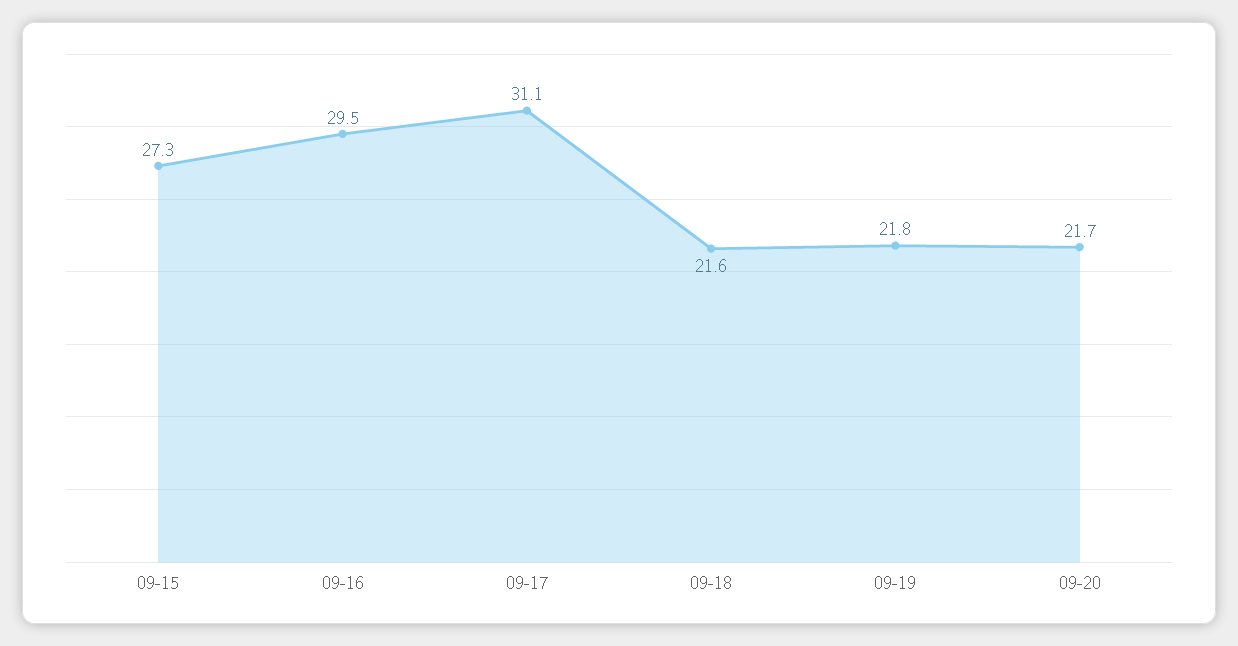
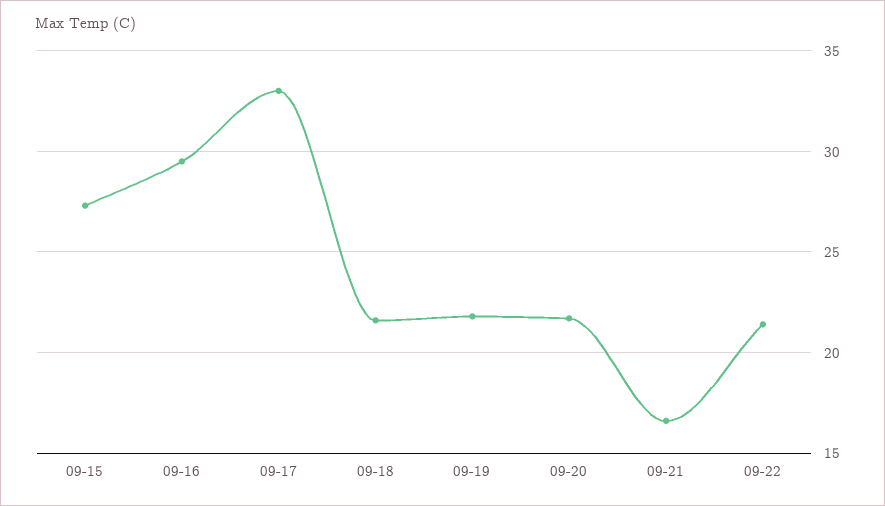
09-17: 31.1 -> 33
09-21: none -> 16.5
09-22: none -> 21.5

